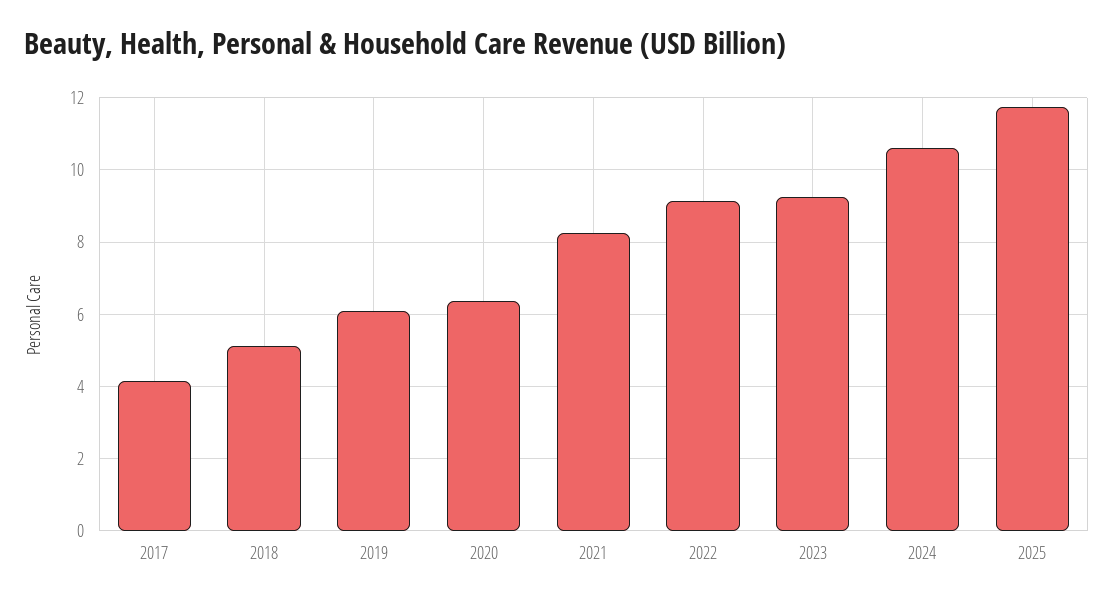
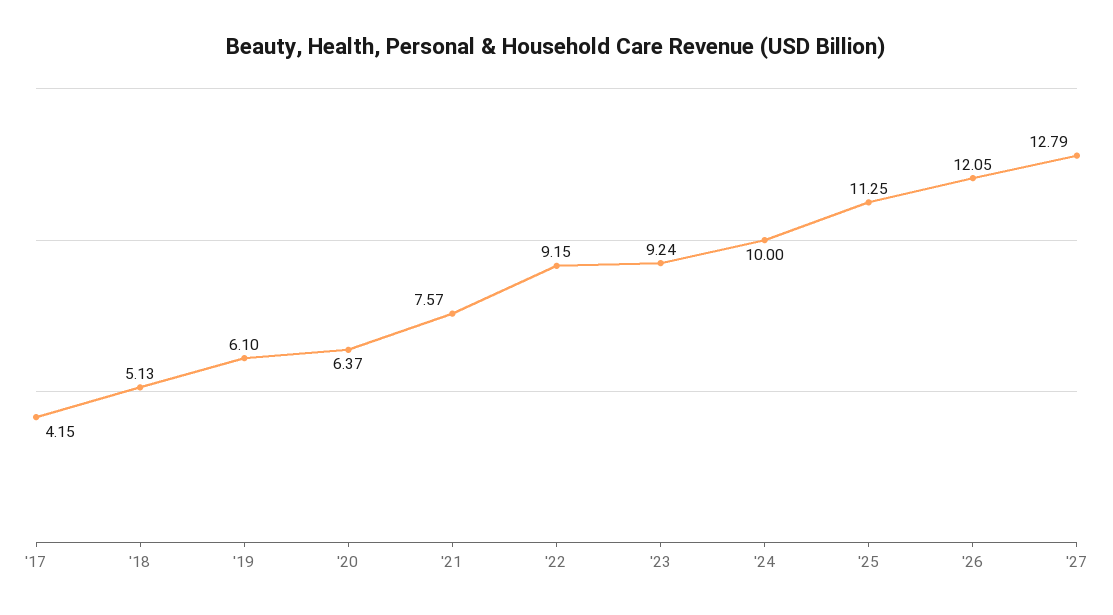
2021: 8.2 -> 7.57
2024: 10.6 -> 10
2025: 11.8 -> 11.25
'26: none -> 12.05
'27: none -> 12.79

